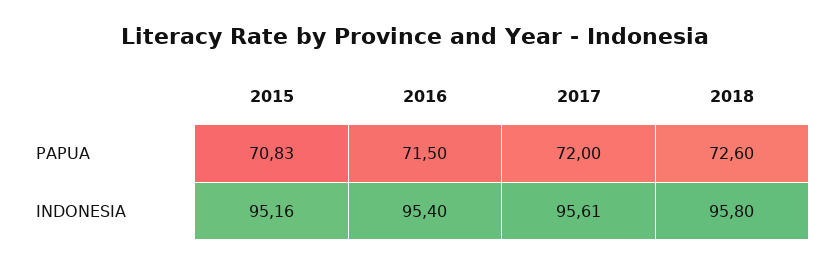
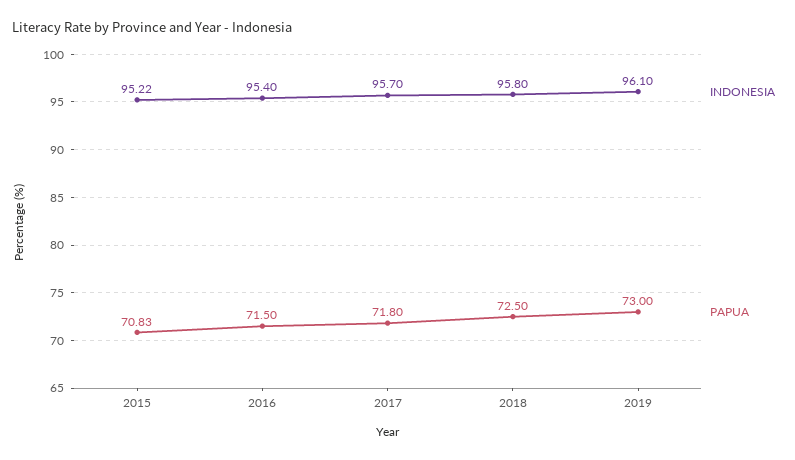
PAPUA, 2017: 72 -> 71.8
PAPUA, 2018: 72.6 -> 72.5
INDONESIA, 2015: 95.16 -> 95.22
INDONESIA, 2017: 95.61 -> 95.7
INDONESIA, 2019: none -> 96.1
PAPUA, 2019: none -> 73

